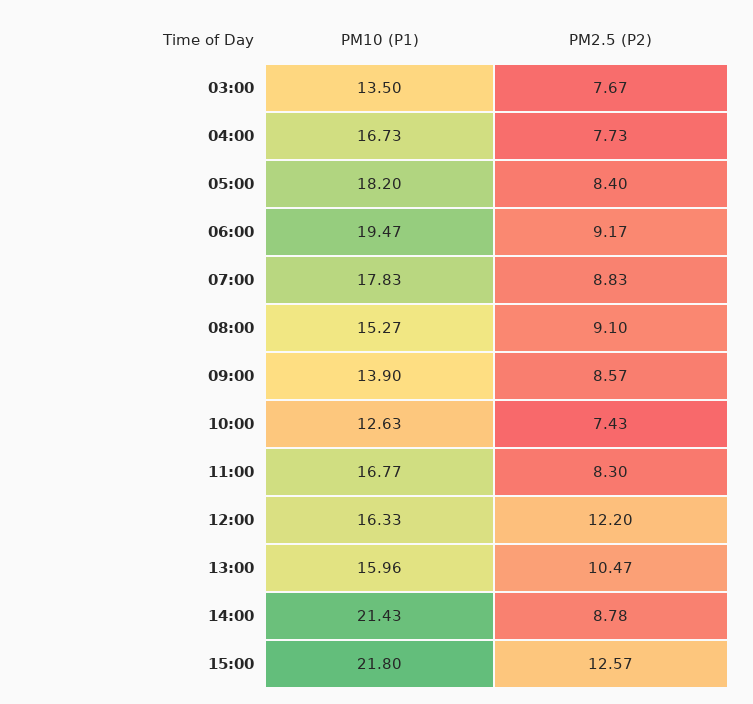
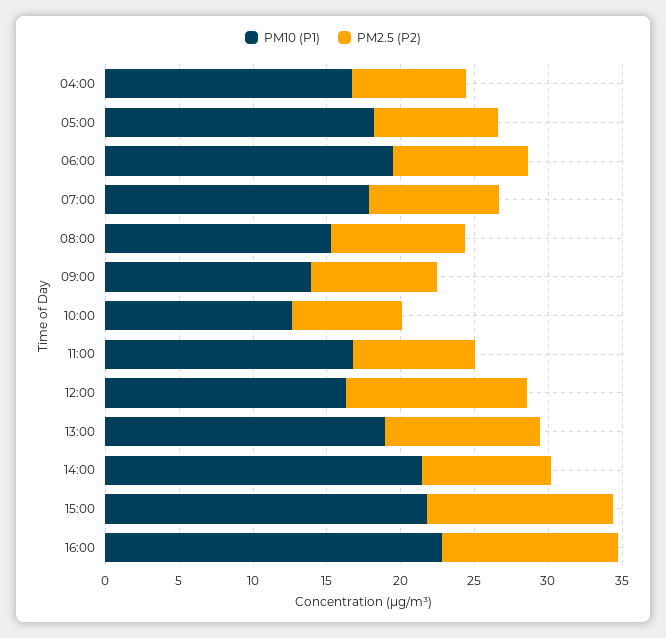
PM10 (P1), 03:00: 13.5 -> none
PM2.5 (P2), 03:00: 7.67 -> none
PM10 (P1), 13:00: 15.96 -> 19
PM10 (P1), 16:00: none -> 23
PM2.5 (P2), 16:00: none -> 12

